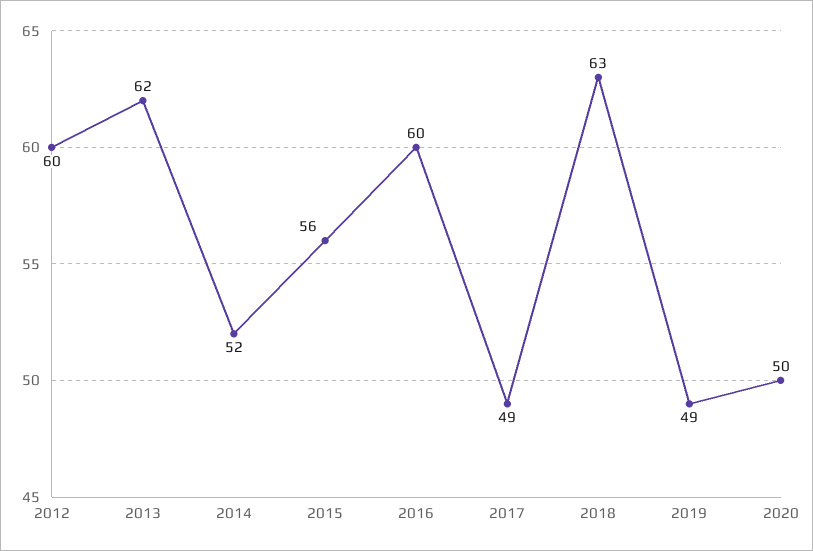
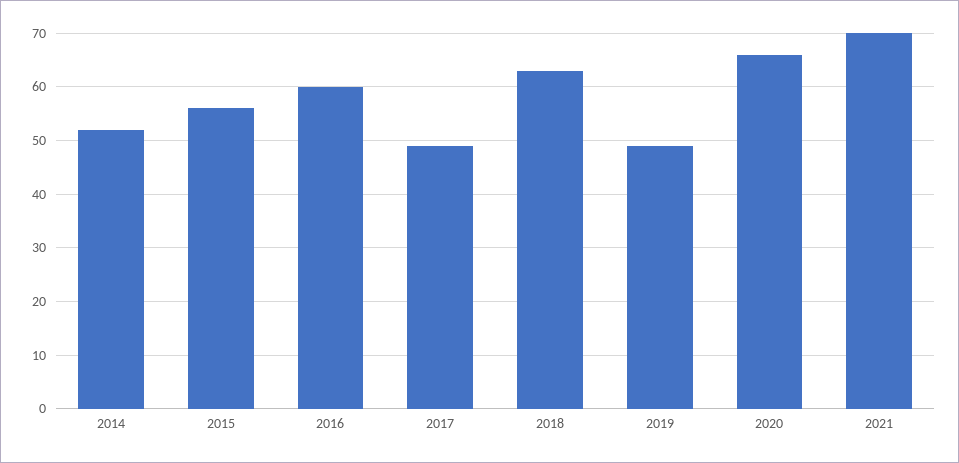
2012: 60 -> none
2013: 62 -> none
2020: 50 -> 65
2021: none -> 70

